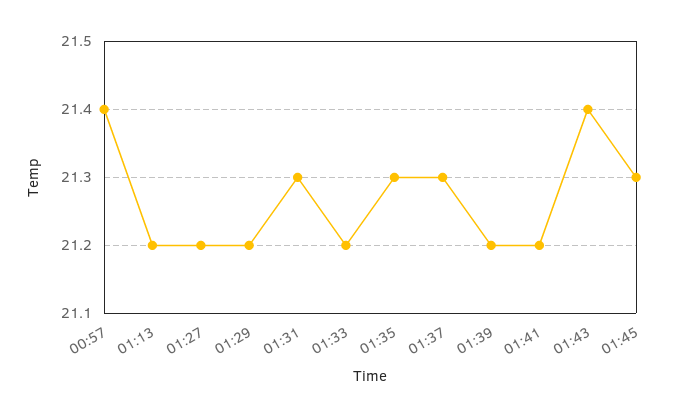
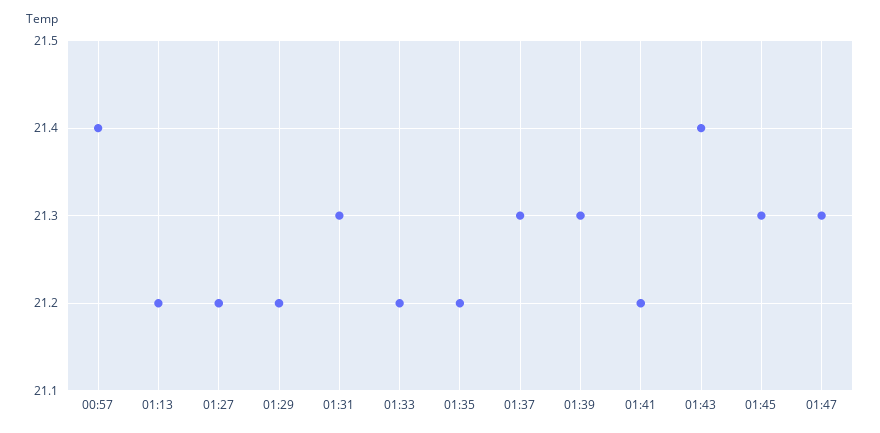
01:35: 21.3 -> 21.2
01:39: 21.2 -> 21.3
01:47: none -> 21.3

